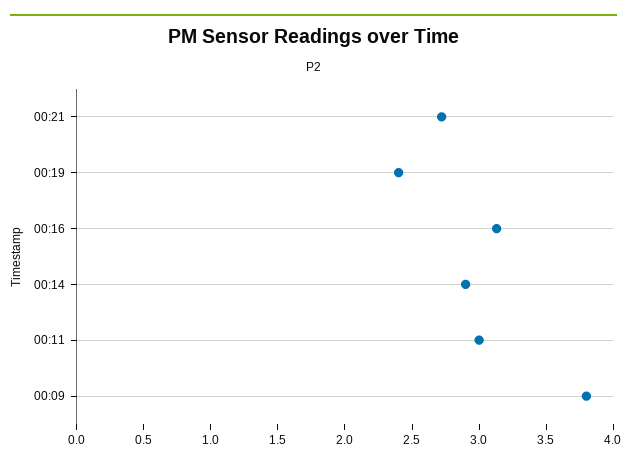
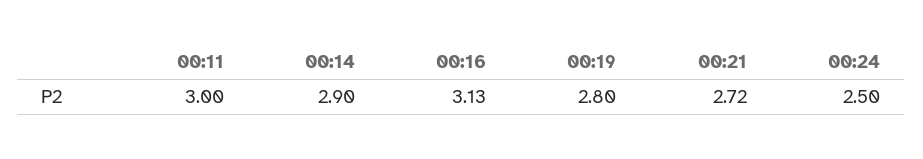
00:19: 2.4 -> 2.8
00:09: 3.8 -> none
00:24: none -> 2.5

